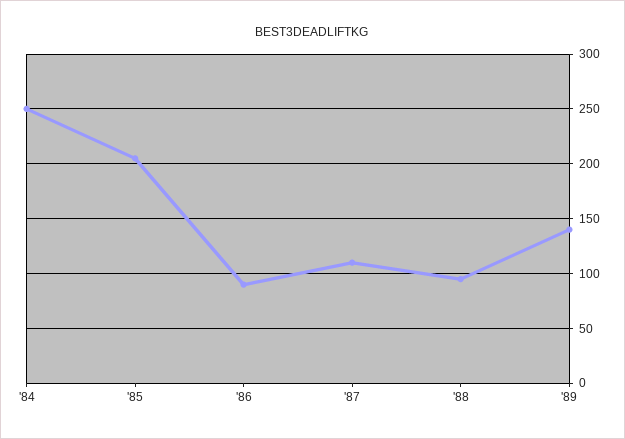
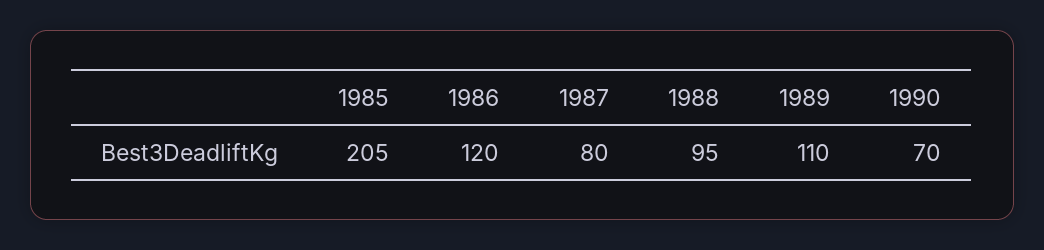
'84: 250 -> none
'86: 90 -> 120
'87: 110 -> 80
'89: 140 -> 110
1990: none -> 70

